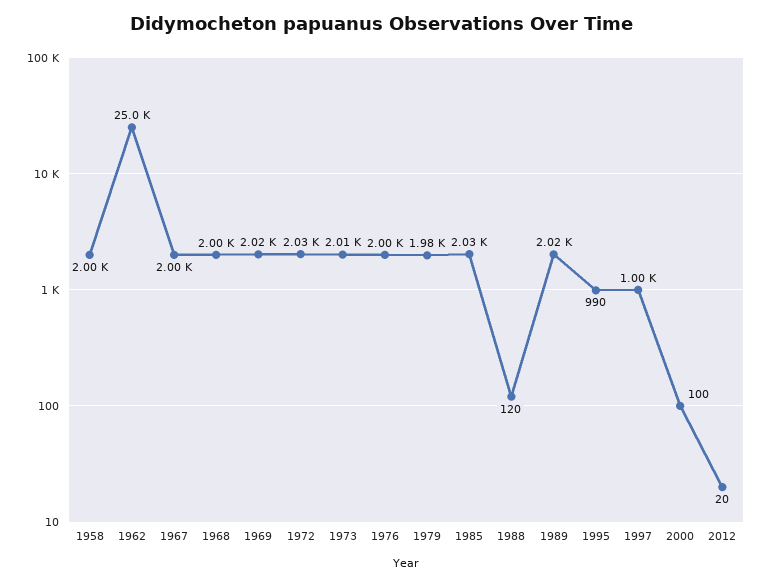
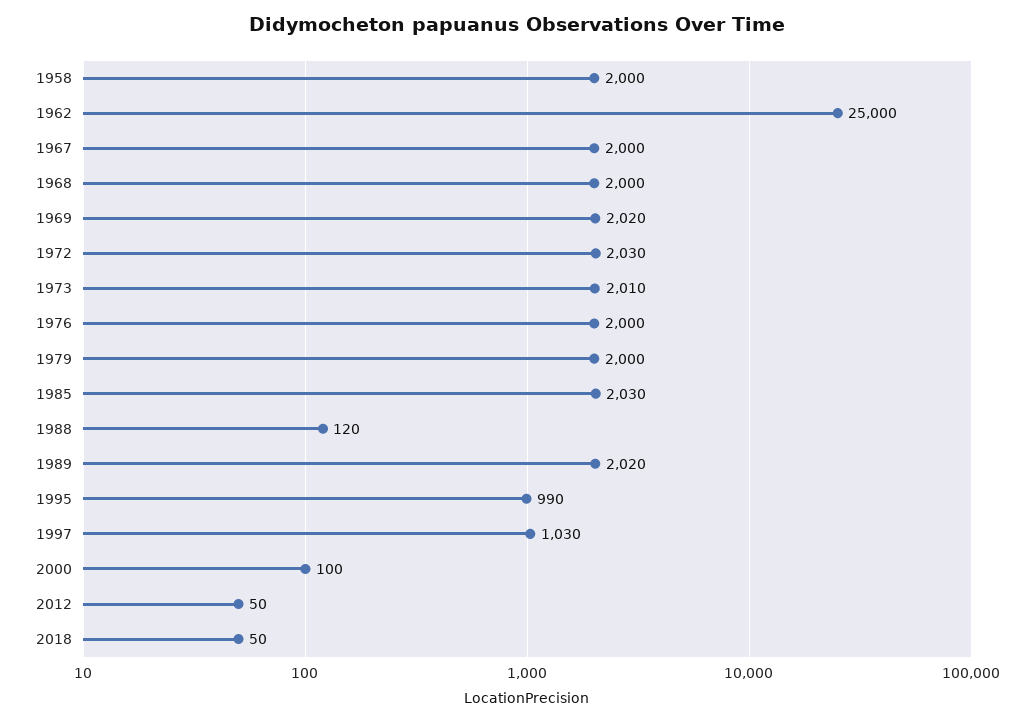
1979: 1980 -> 2000
1997: 1000 -> 1030
2012: 20 -> 50
2018: none -> 50

